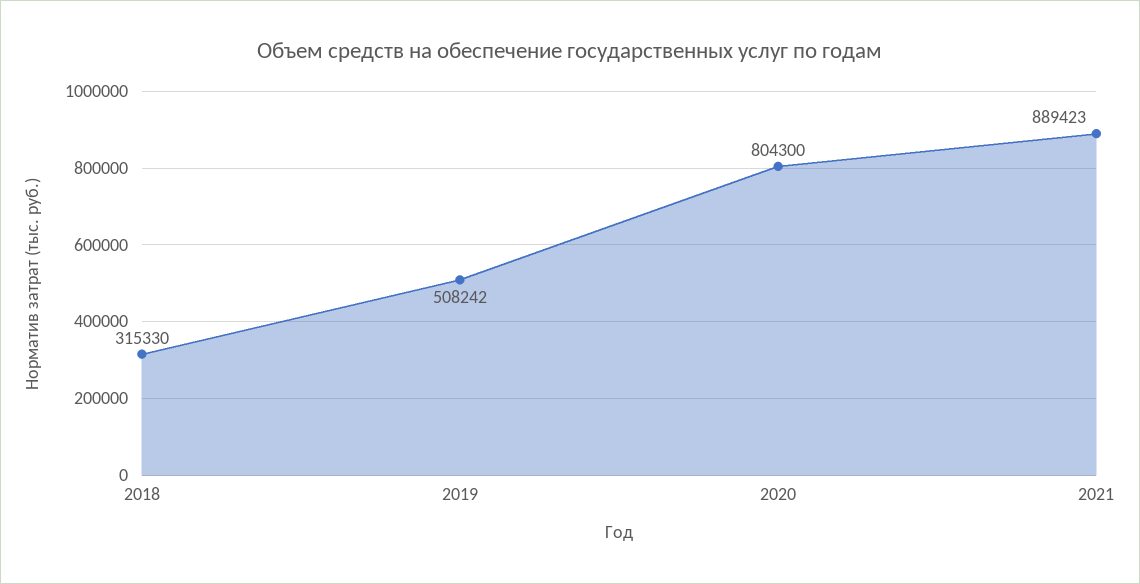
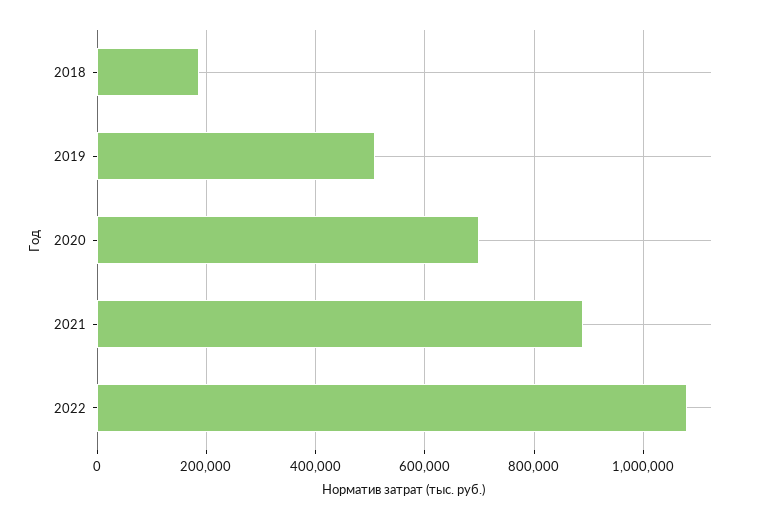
2018: 315330 -> 180000
2020: 804300 -> 700000
2022: none -> 1080000

